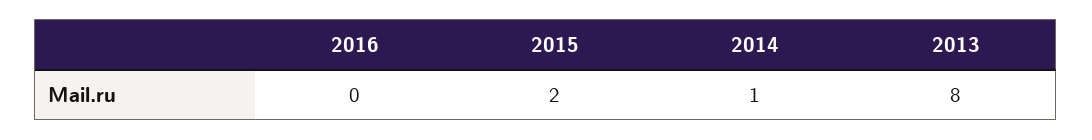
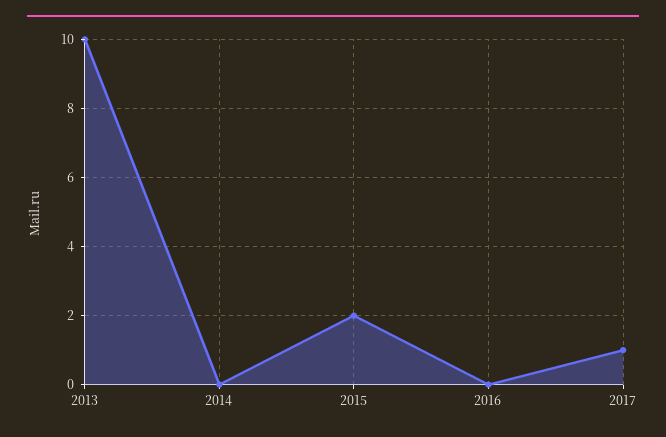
2014: 1 -> 0
2013: 8 -> 10
2017: none -> 1

